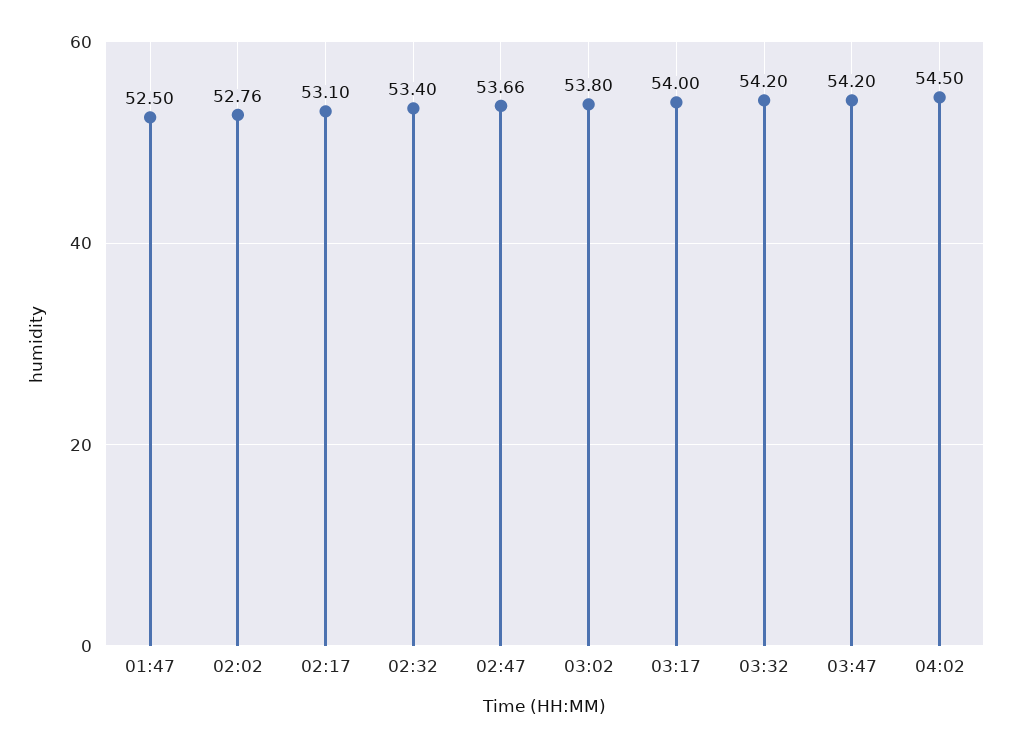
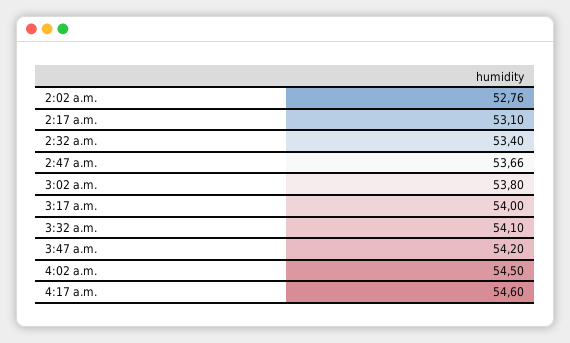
01:47: 52.5 -> none
03:32: 54.2 -> 54.1
4:17 a.m.: none -> 54.6

